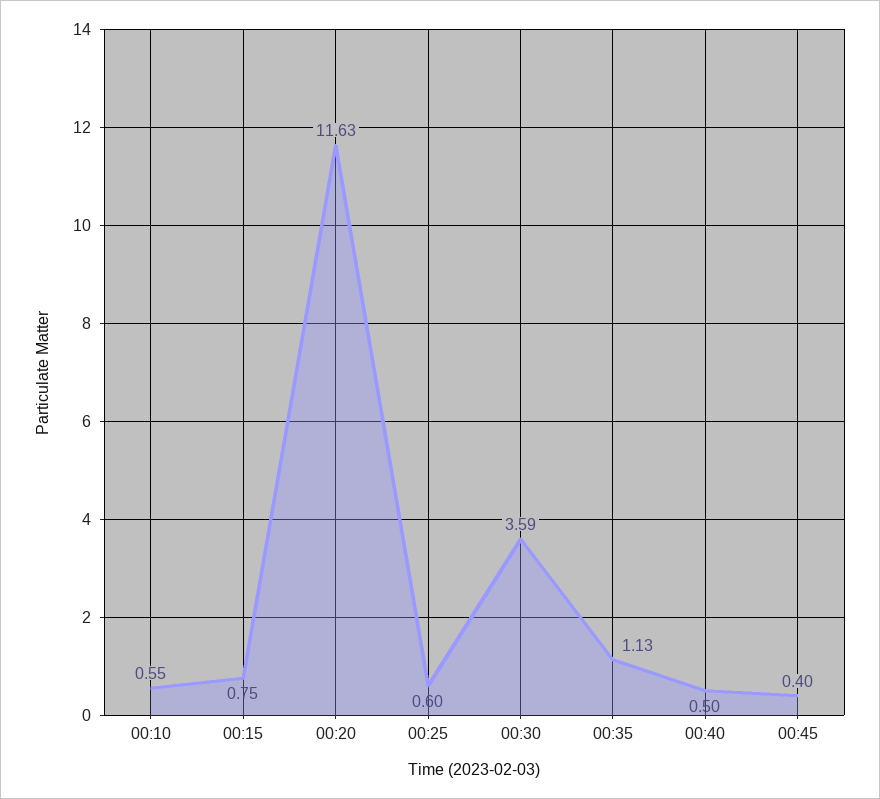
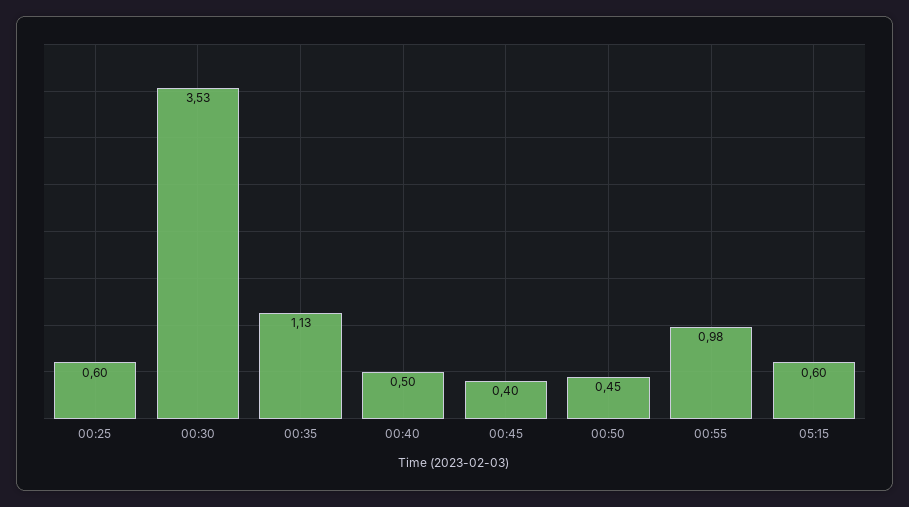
00:10: 0.55 -> none
00:15: 0.75 -> none
00:20: 11.63 -> none
00:30: 3.59 -> 3.53
00:50: none -> 0.45
00:55: none -> 0.98
05:15: none -> 0.6

